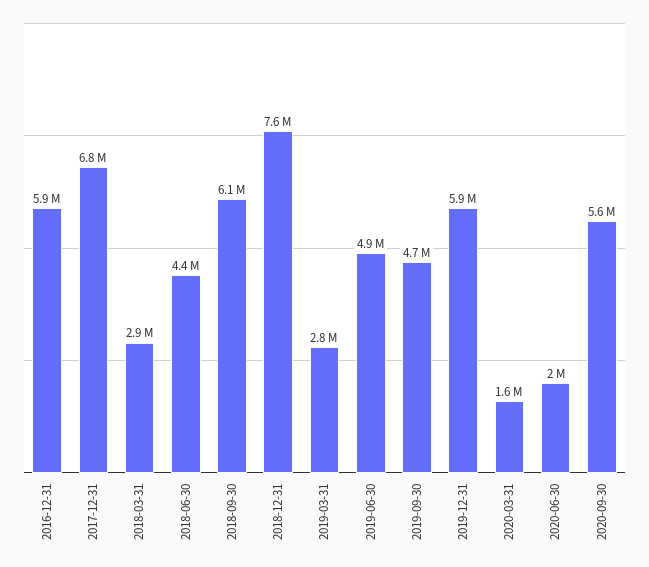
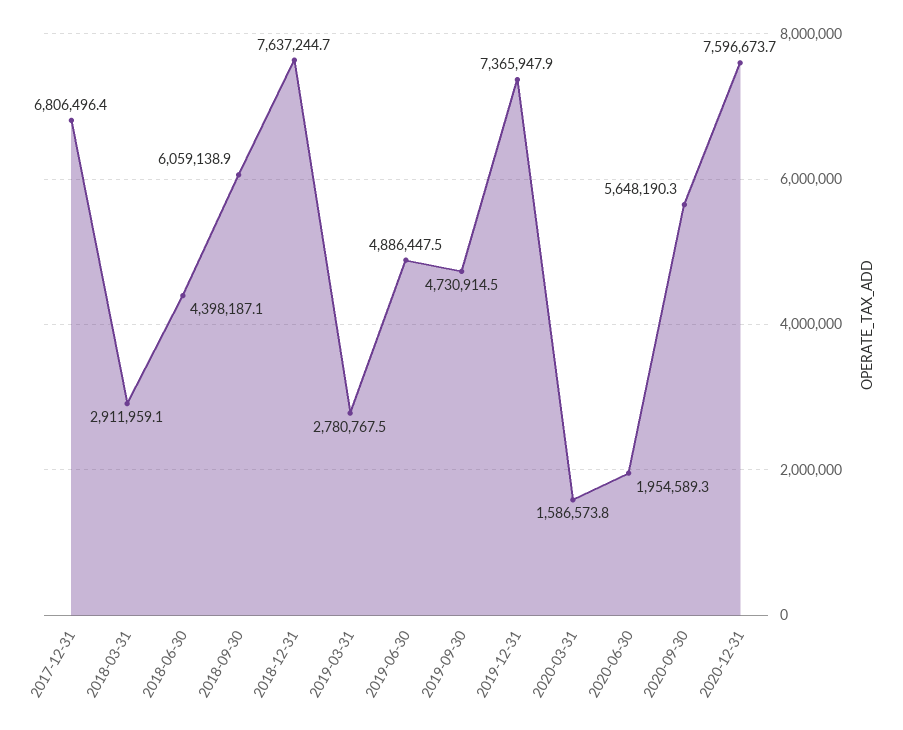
2016-12-31: 5900000 -> none
2019-12-31: 5900000 -> 7365947.9
2020-12-31: none -> 7596673.7

